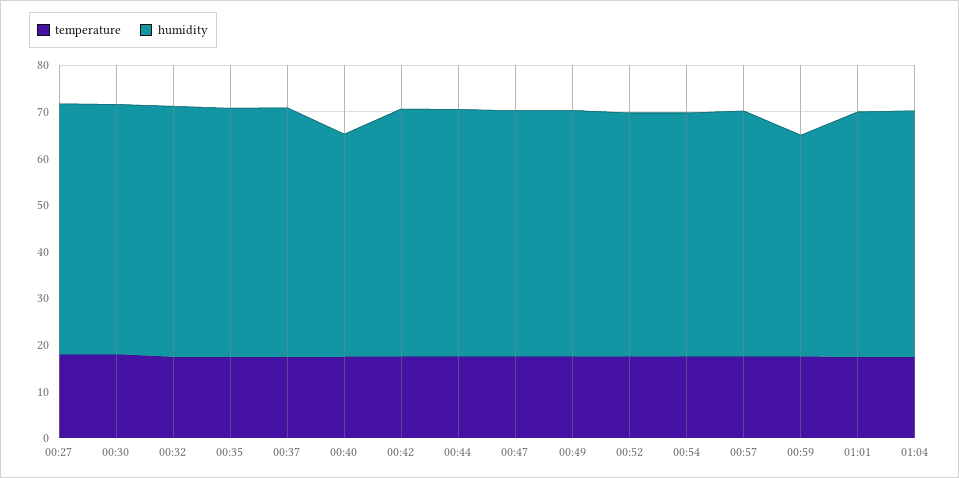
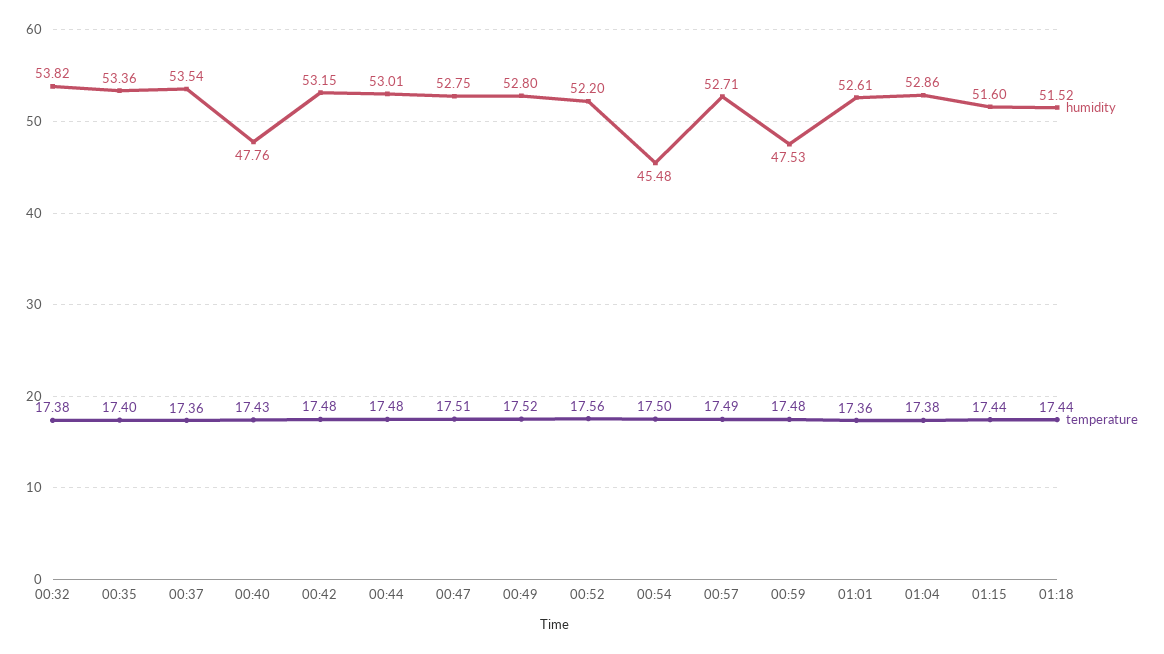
temperature, 00:27: 18 -> none
humidity, 00:27: 54 -> none
temperature, 00:30: 18 -> none
humidity, 00:30: 54 -> none
humidity, 00:54: 52 -> 45.48
humidity, 01:15: none -> 51.6
temperature, 01:15: none -> 17.44
humidity, 01:18: none -> 51.52
temperature, 01:18: none -> 17.44

